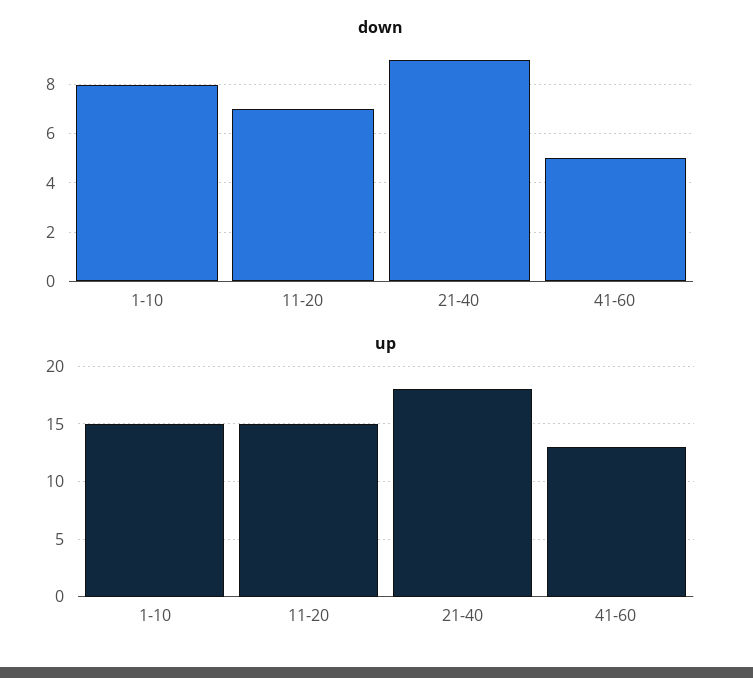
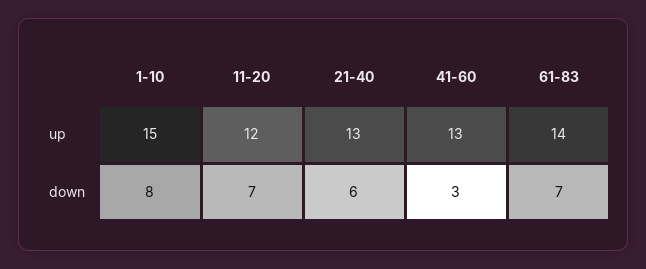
down, 21-40: 9 -> 6
down, 41-60: 5 -> 3
up, 11-20: 15 -> 12
up, 21-40: 18 -> 13
up, 61-83: none -> 14
down, 61-83: none -> 7

